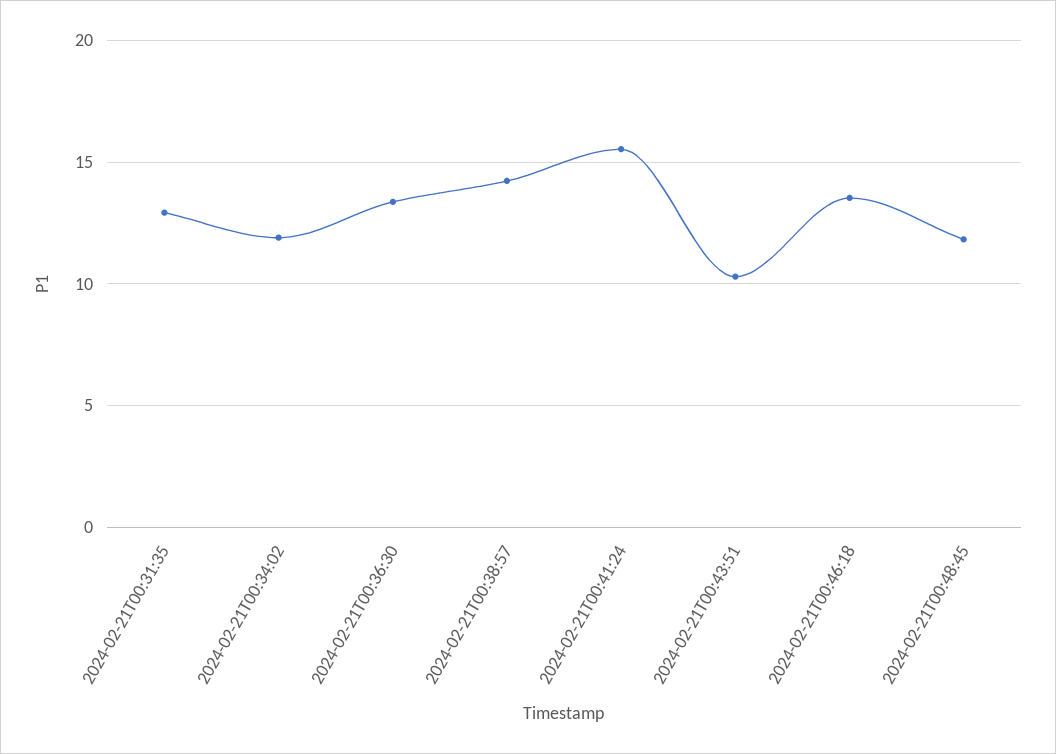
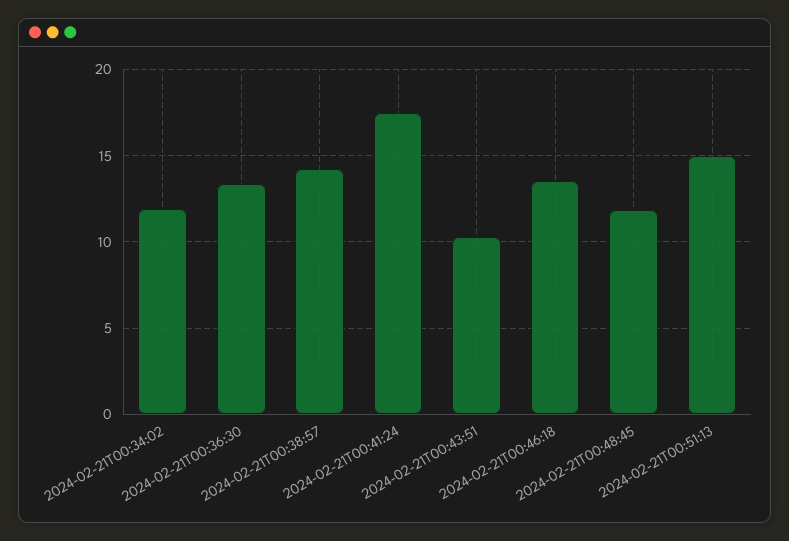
2024-02-21T00:31:35: 13 -> none
2024-02-21T00:41:24: 15.5 -> 17.5
2024-02-21T00:51:13: none -> 15

